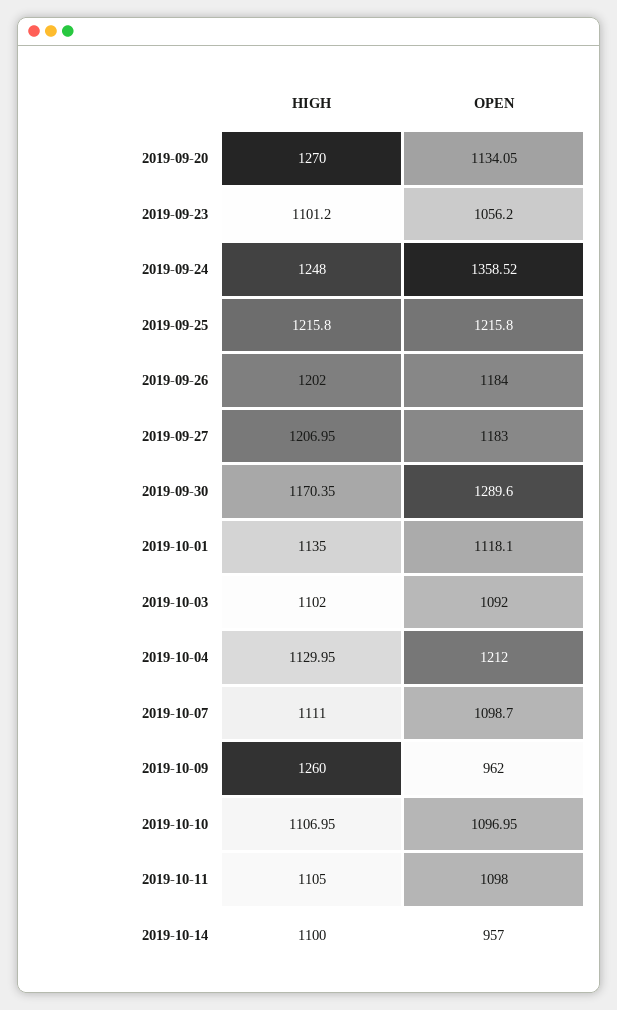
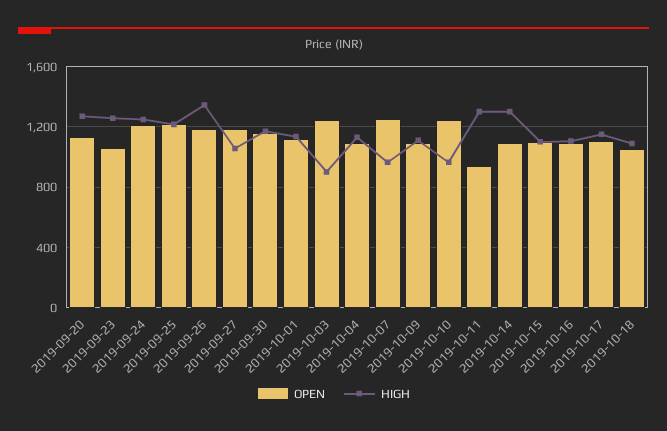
HIGH, 2019-09-23: 1101.2 -> 1250
OPEN, 2019-09-24: 1358.52 -> 1200
HIGH, 2019-09-26: 1202 -> 1350
HIGH, 2019-09-27: 1206.95 -> 1050
OPEN, 2019-09-30: 1289.6 -> 1150
HIGH, 2019-10-03: 1102 -> 900
OPEN, 2019-10-03: 1092 -> 1250
OPEN, 2019-10-04: 1212 -> 1100
HIGH, 2019-10-07: 1111 -> 950
OPEN, 2019-10-07: 1098.7 -> 1250
HIGH, 2019-10-09: 1260 -> 1100
OPEN, 2019-10-09: 962 -> 1100
HIGH, 2019-10-10: 1106.95 -> 950
OPEN, 2019-10-10: 1096.95 -> 1250
HIGH, 2019-10-11: 1105 -> 1300
OPEN, 2019-10-11: 1098 -> 950
HIGH, 2019-10-14: 1100 -> 1300
OPEN, 2019-10-14: 957 -> 1100
OPEN, 2019-10-15: none -> 1100
HIGH, 2019-10-15: none -> 1100
OPEN, 2019-10-16: none -> 1100
HIGH, 2019-10-16: none -> 1100
OPEN, 2019-10-17: none -> 1100
HIGH, 2019-10-17: none -> 1150
OPEN, 2019-10-18: none -> 1050
HIGH, 2019-10-18: none -> 1100

